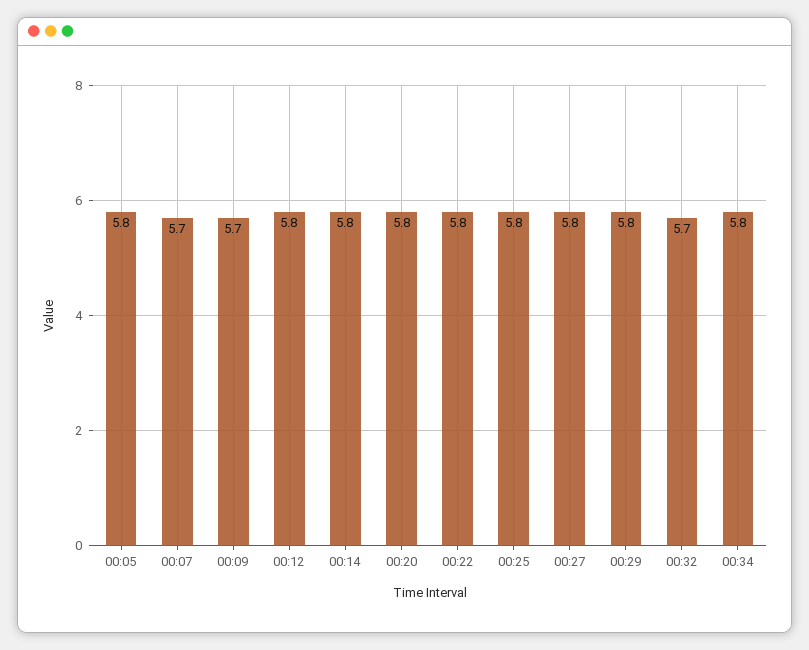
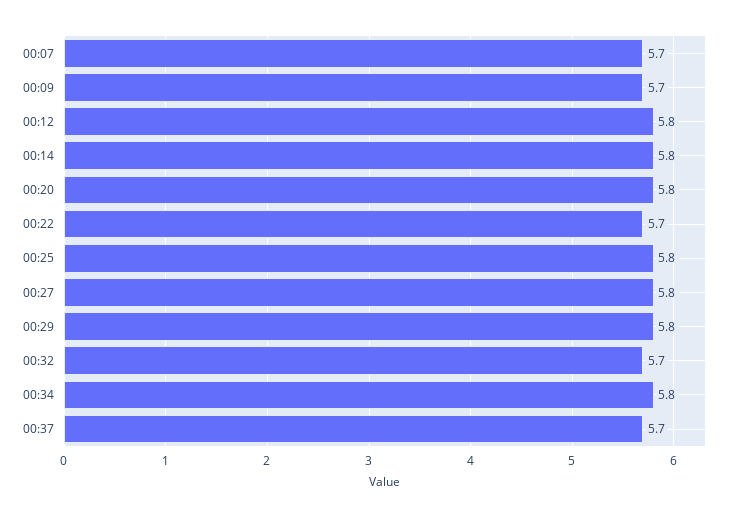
00:05: 5.8 -> none
00:22: 5.8 -> 5.7
00:37: none -> 5.7

